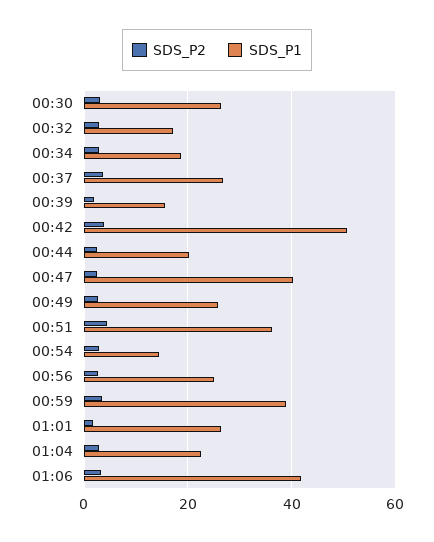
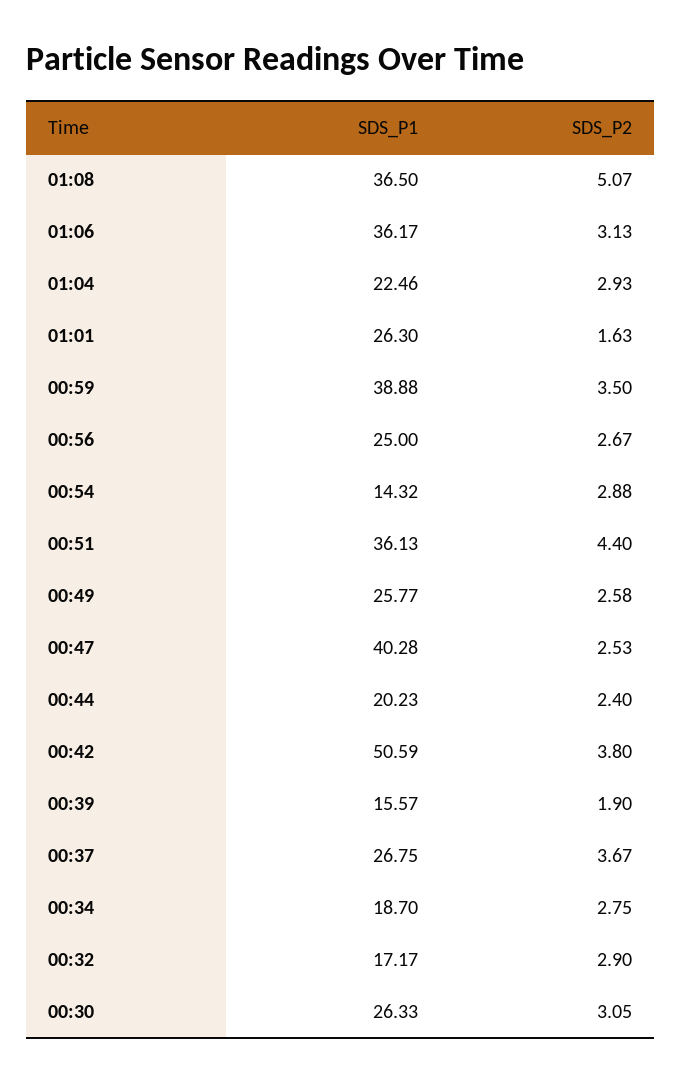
SDS_P1, 01:06: 42 -> 36.17
SDS_P1, 01:08: none -> 36.5
SDS_P2, 01:08: none -> 5.07

